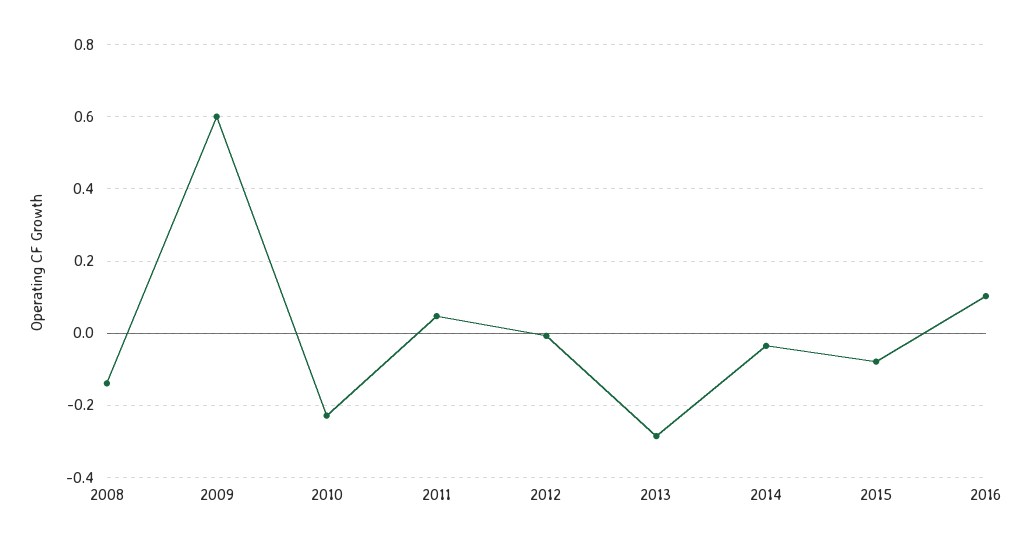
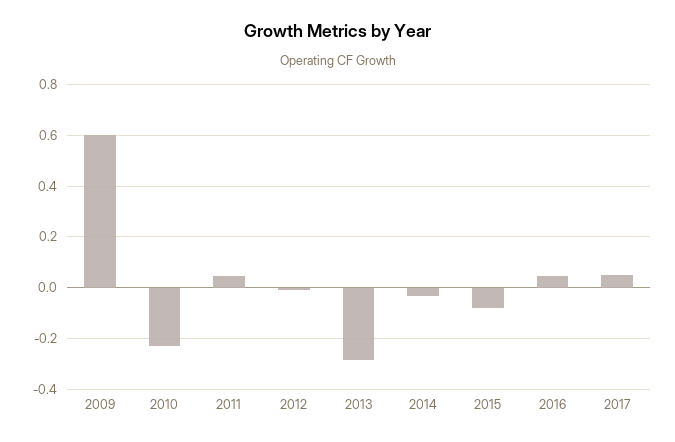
2008: -0.14 -> none
2016: 0.1 -> 0.05
2017: none -> 0.05

